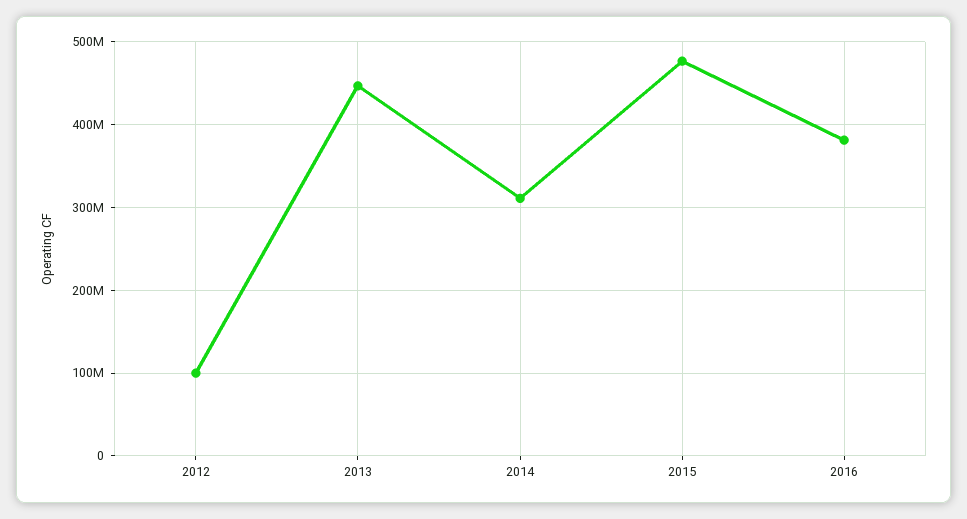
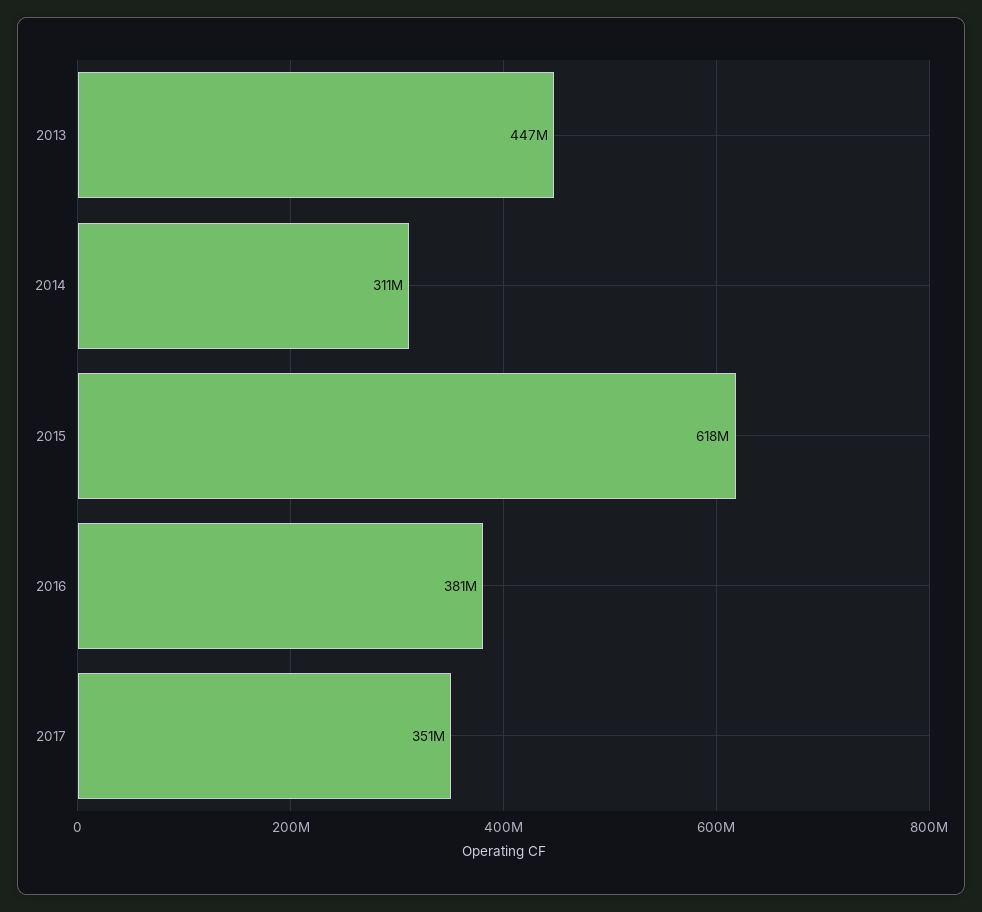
2012: 100000000 -> none
2015: 480000000 -> 618000000
2017: none -> 351000000

